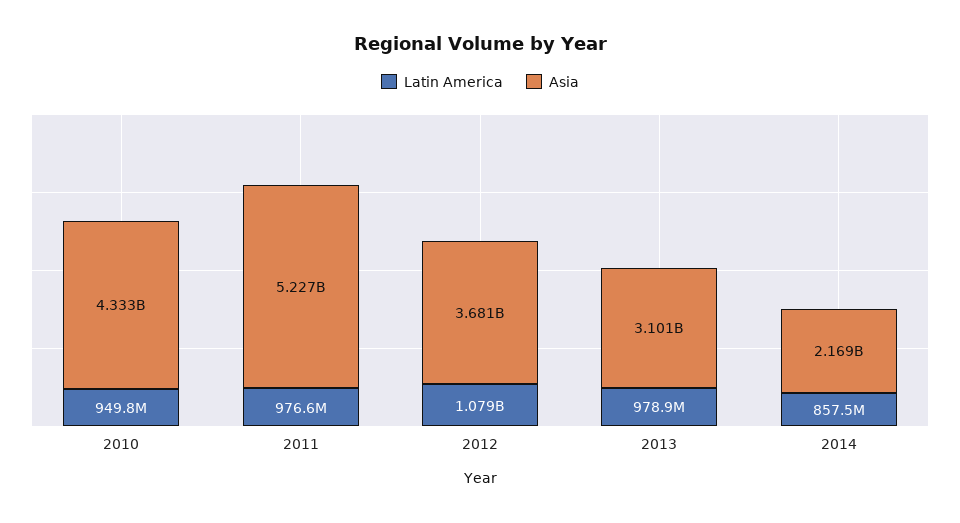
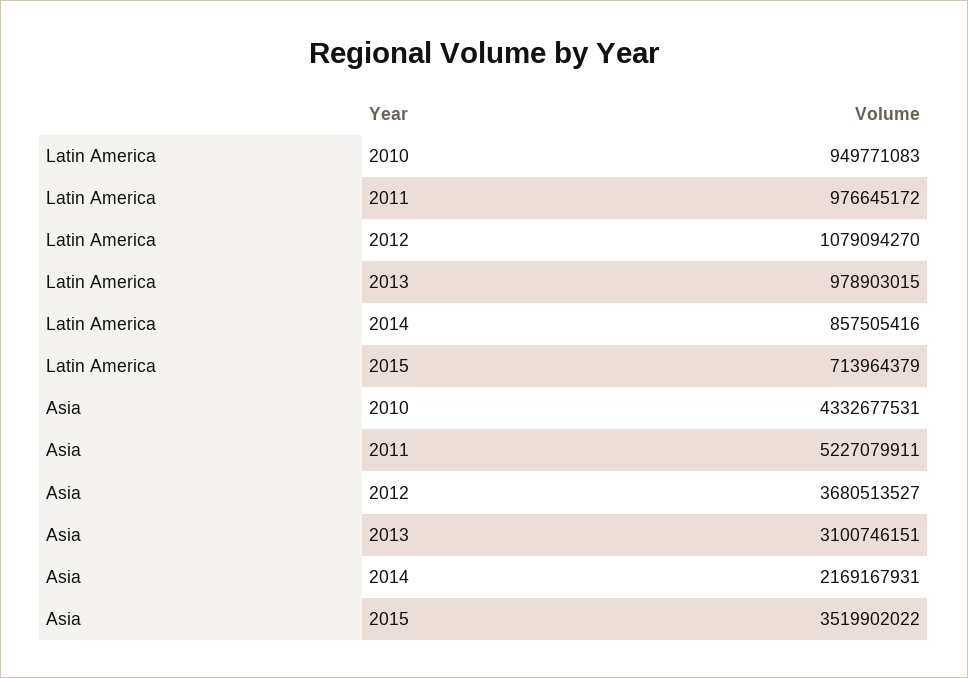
Latin America, 2015: none -> 713964379
Asia, 2015: none -> 3519902022

